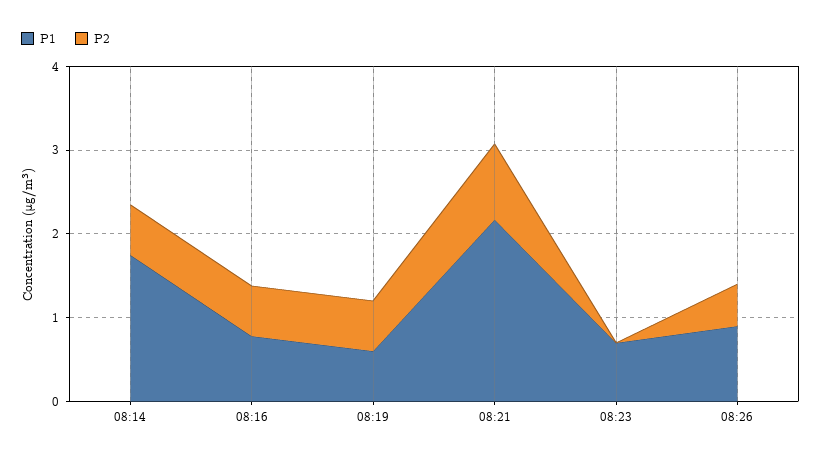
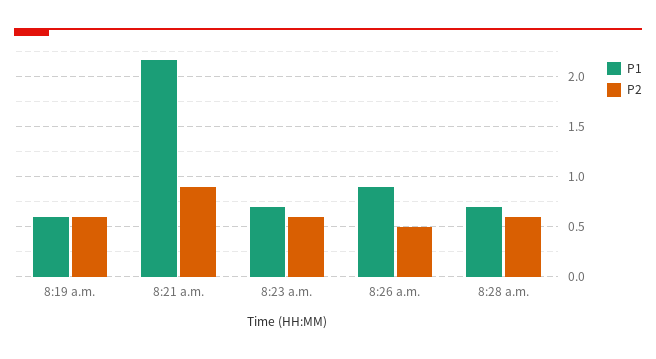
P1, 08:14: 1.8 -> none
P2, 08:14: 0.6 -> none
P1, 08:16: 0.8 -> none
P2, 08:16: 0.6 -> none
P2, 08:23: 0 -> 0.6
P1, 8:28 a.m.: none -> 0.7
P2, 8:28 a.m.: none -> 0.6

